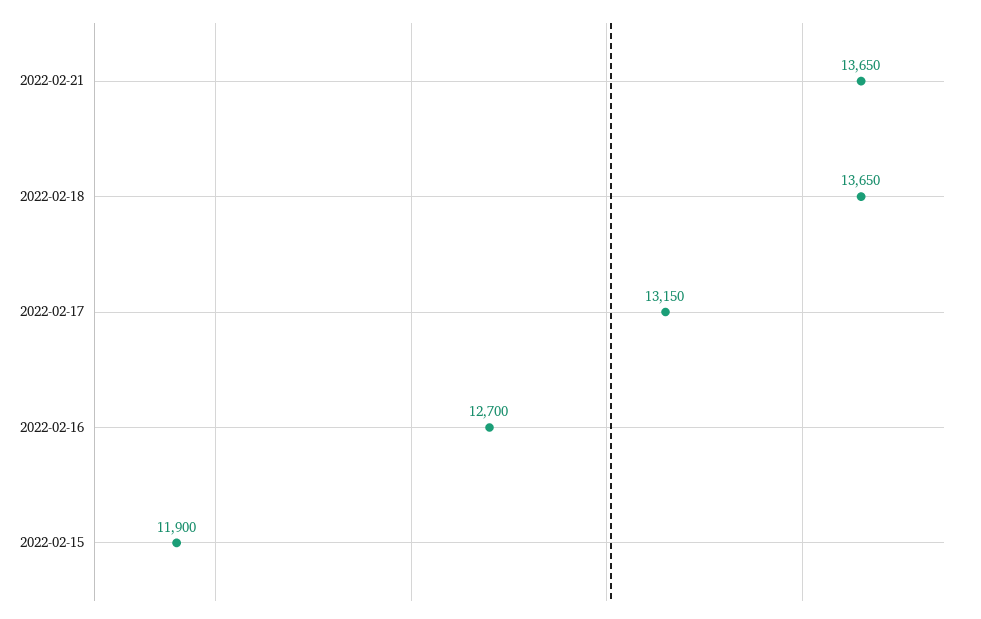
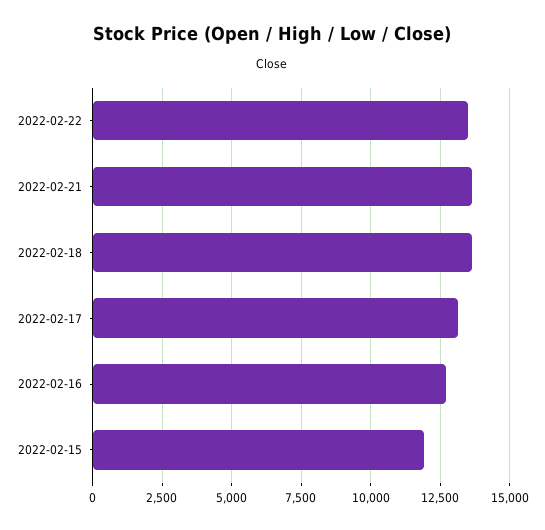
2022-02-22: none -> 13500

